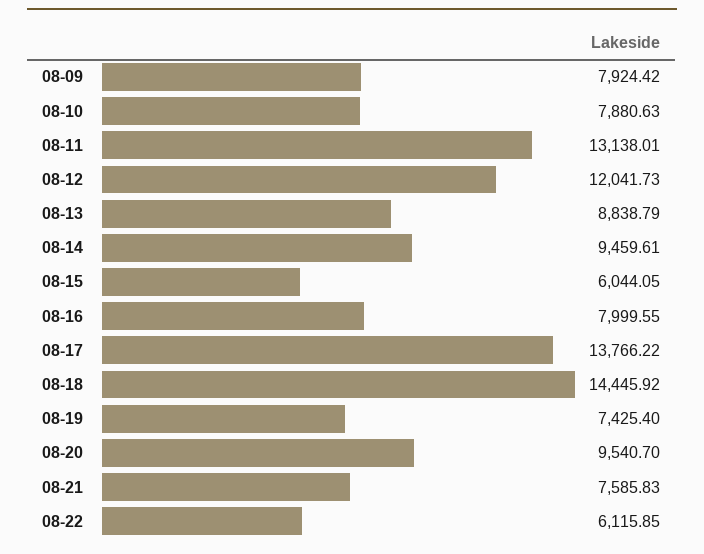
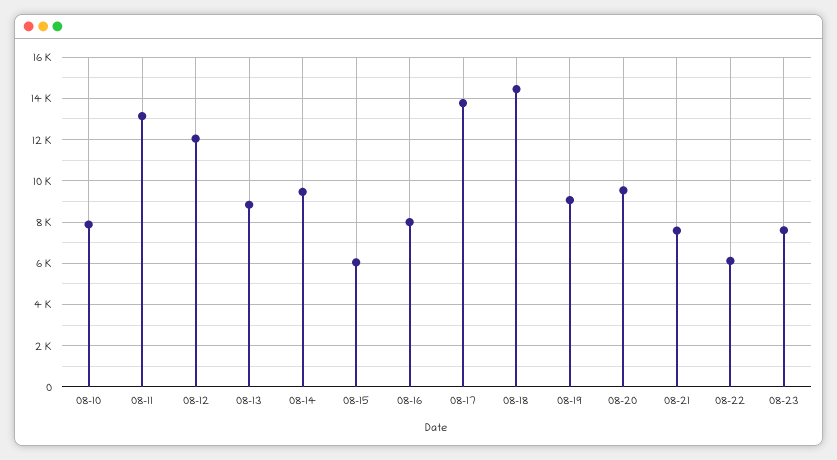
08-09: 7924.42 -> none
08-19: 7425.4 -> 9000
08-23: none -> 7500

